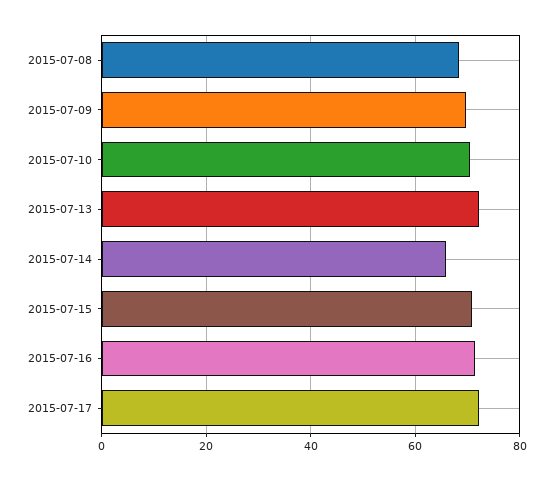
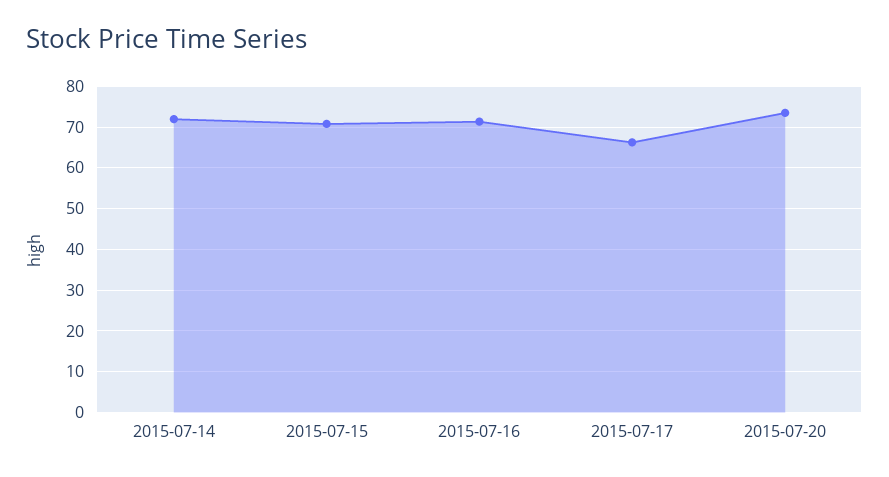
2015-07-08: 68 -> none
2015-07-09: 70 -> none
2015-07-10: 70 -> none
2015-07-13: 72 -> none
2015-07-14: 66 -> 72
2015-07-17: 72 -> 66
2015-07-20: none -> 74

